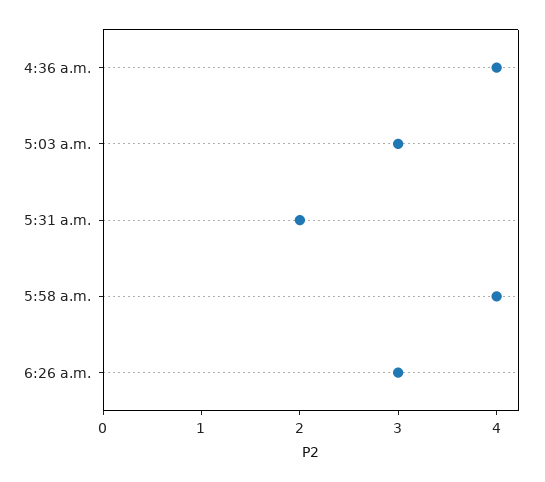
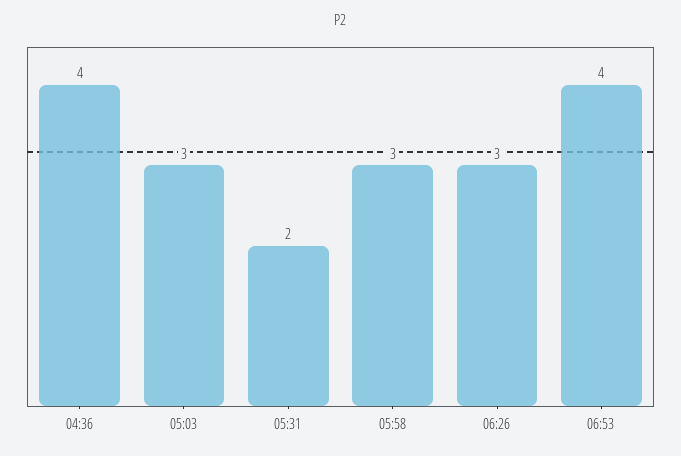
5:58 a.m.: 4 -> 3
06:53: none -> 4

